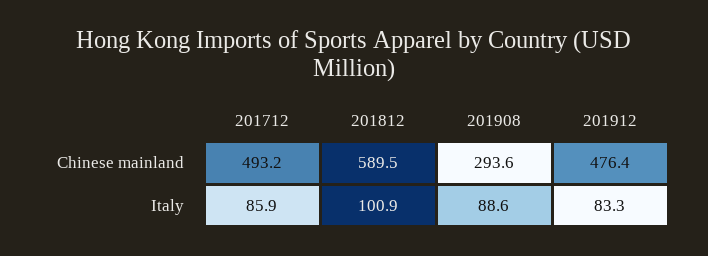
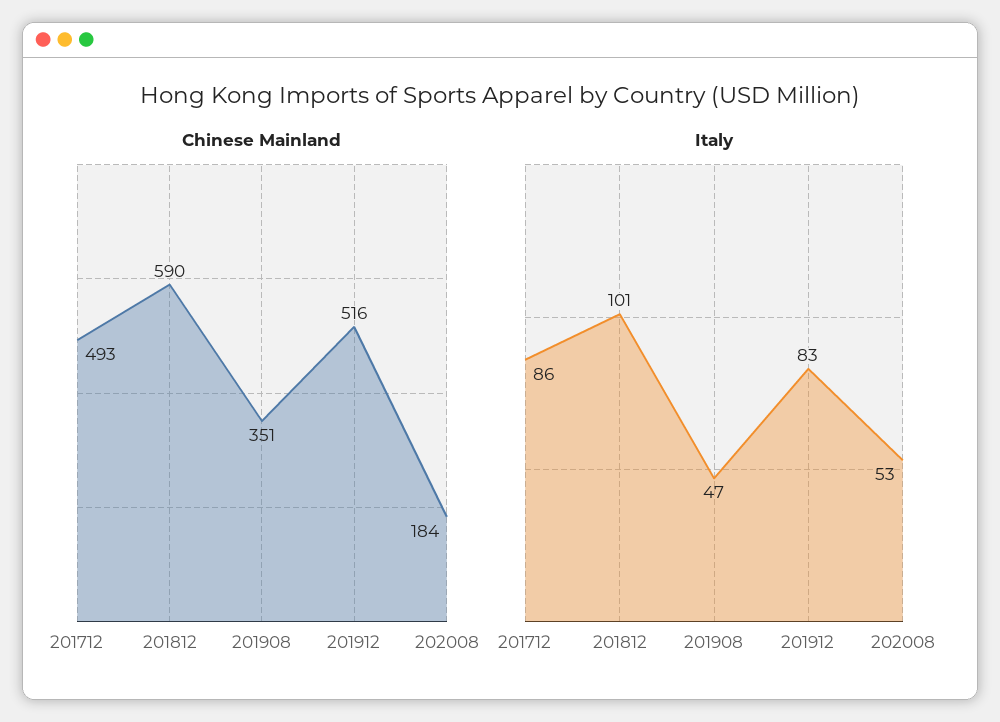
Chinese mainland, 201908: 293.6 -> 351
Chinese mainland, 201912: 476.4 -> 516
Italy, 201908: 88.6 -> 47
Chinese mainland, 202008: none -> 184
Italy, 202008: none -> 53

